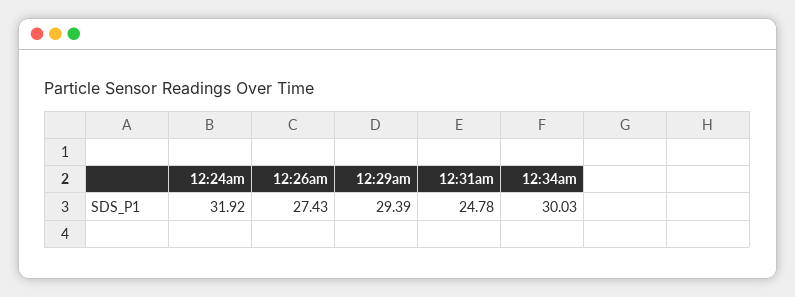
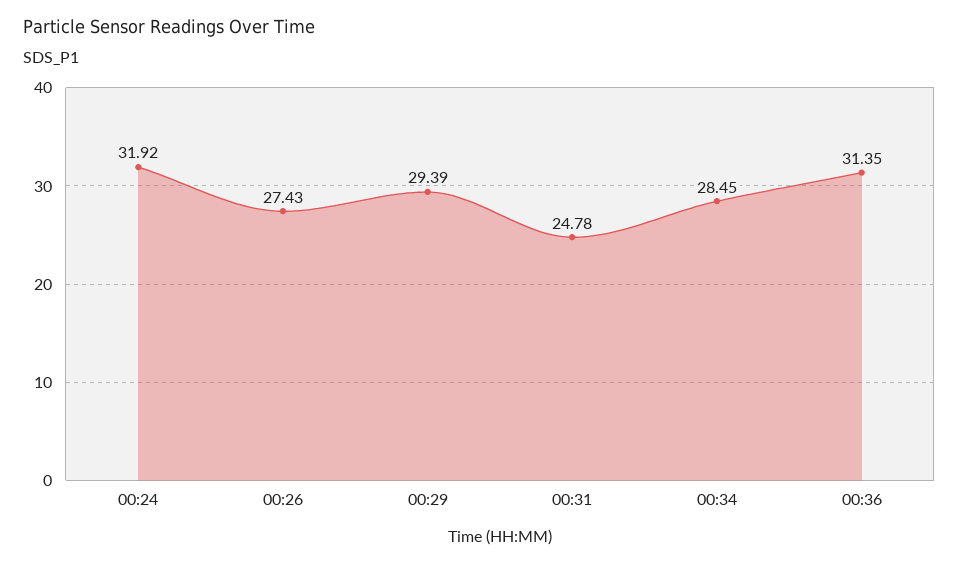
12:34am: 30.03 -> 28.45
00:36: none -> 31.35

